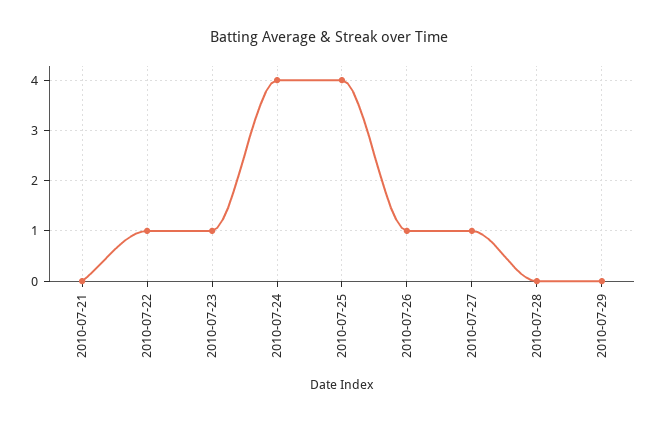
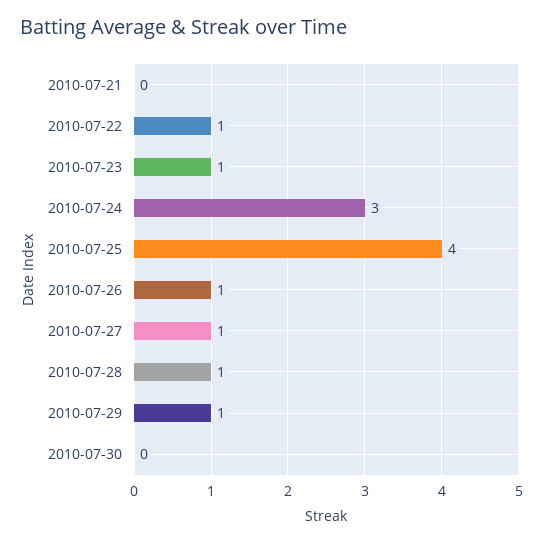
2010-07-24: 4 -> 3
2010-07-28: 0 -> 1
2010-07-29: 0 -> 1
2010-07-30: none -> 0

